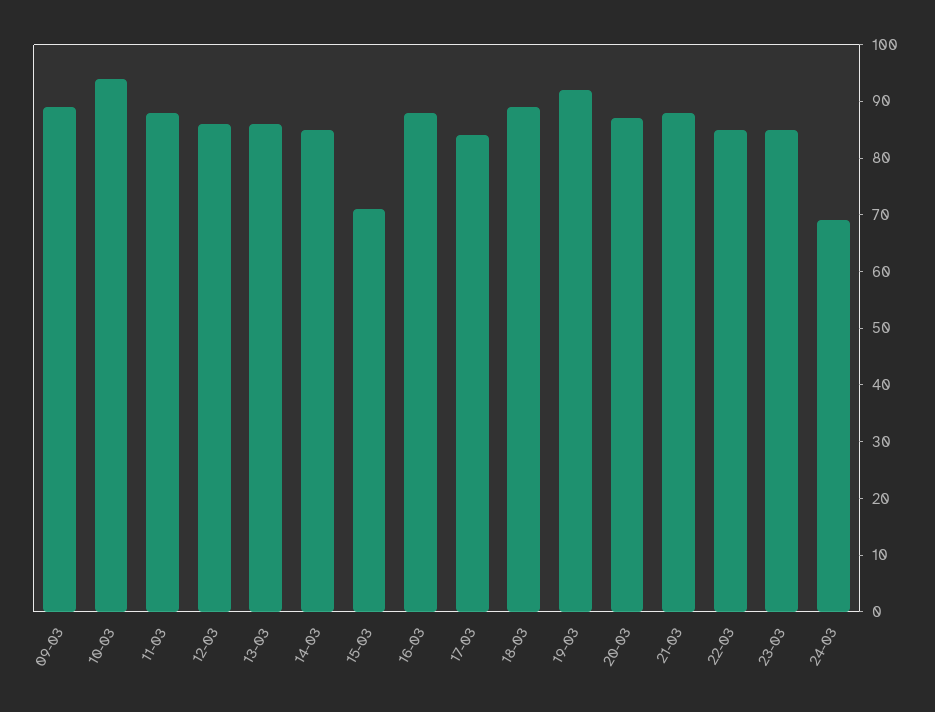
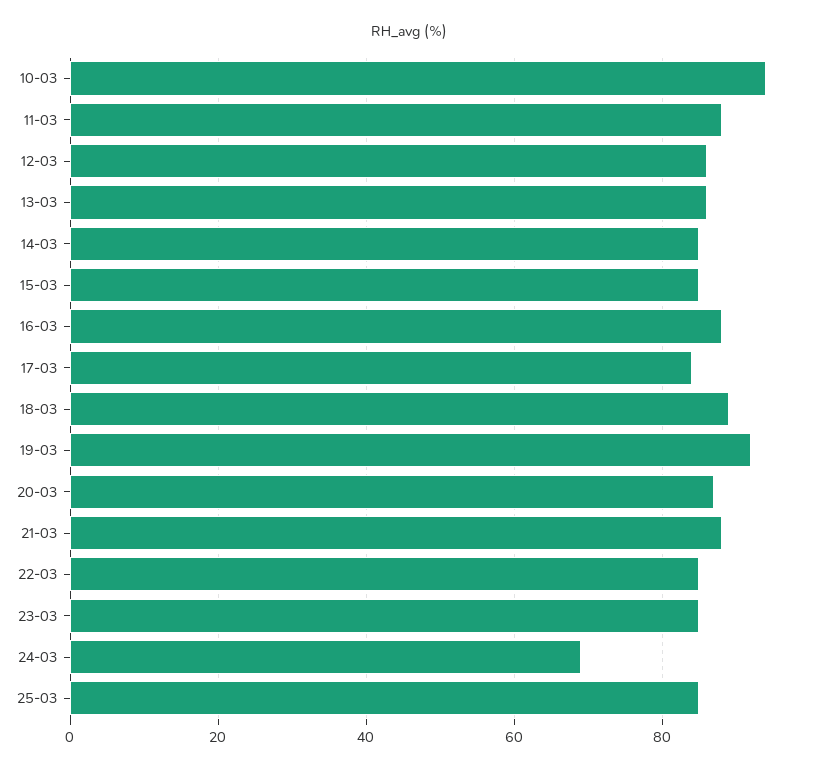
09-03: 90 -> none
15-03: 70 -> 85
25-03: none -> 85

